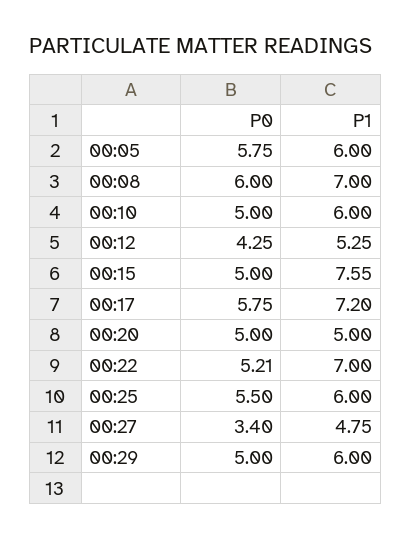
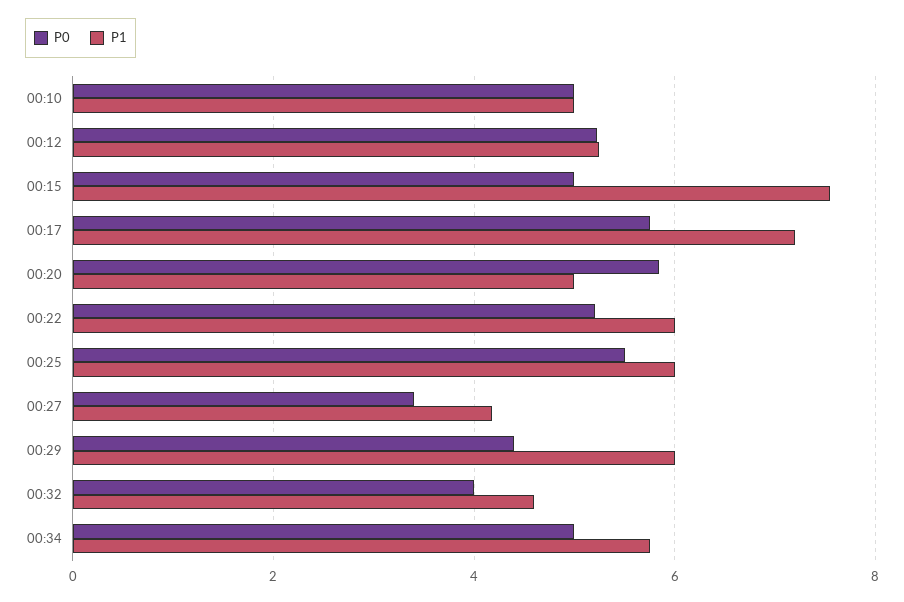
P0, 00:05: 5.75 -> none
P1, 00:05: 6 -> none
P0, 00:08: 6 -> none
P1, 00:08: 7 -> none
P1, 00:10: 6 -> 5
P0, 00:12: 4.25 -> 5.2
P0, 00:20: 5 -> 5.8
P1, 00:22: 7 -> 6
P1, 00:27: 4.75 -> 4.2
P0, 00:29: 5 -> 4.4
P0, 00:32: none -> 4
P1, 00:32: none -> 4.6
P0, 00:34: none -> 5
P1, 00:34: none -> 5.8

